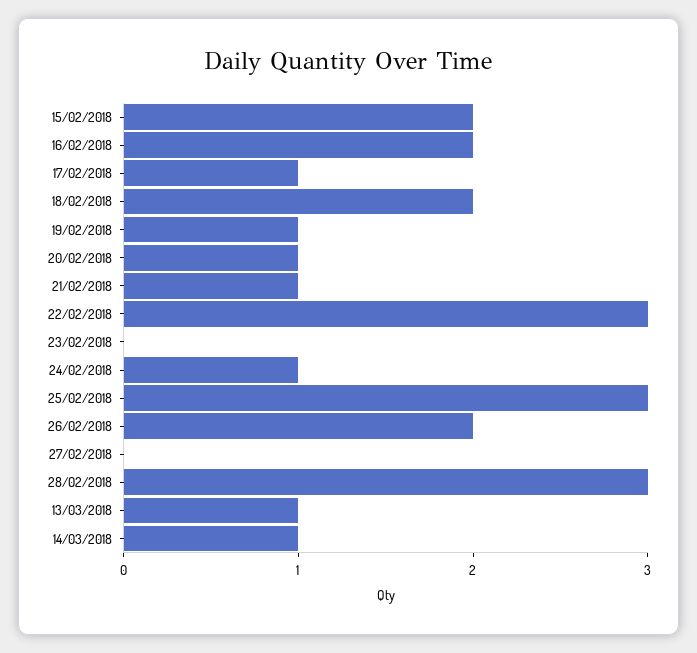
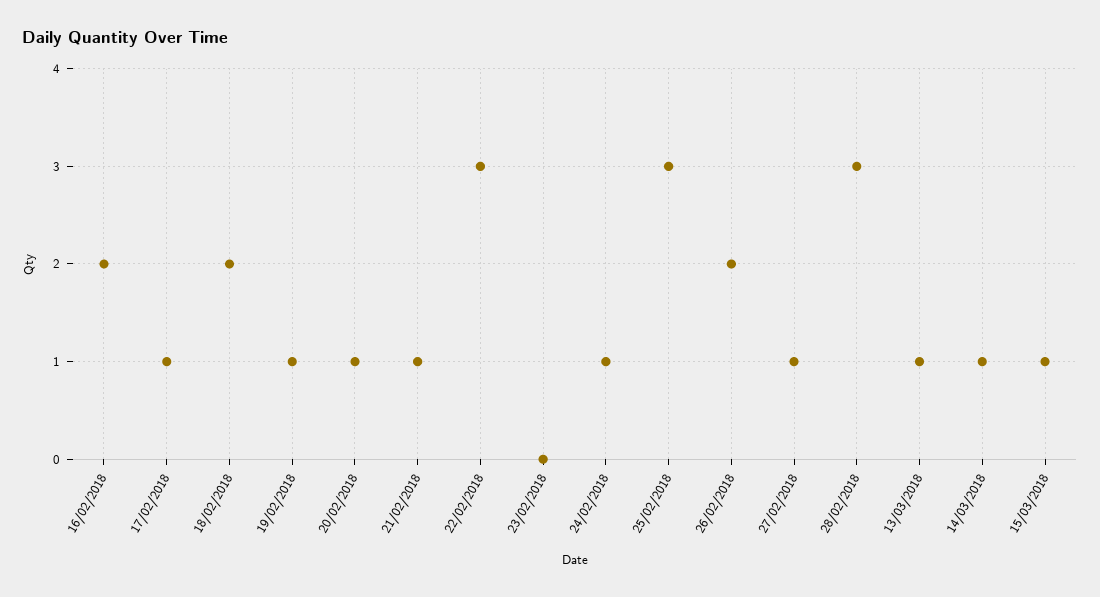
15/02/2018: 2 -> none
27/02/2018: 0 -> 1
15/03/2018: none -> 1

